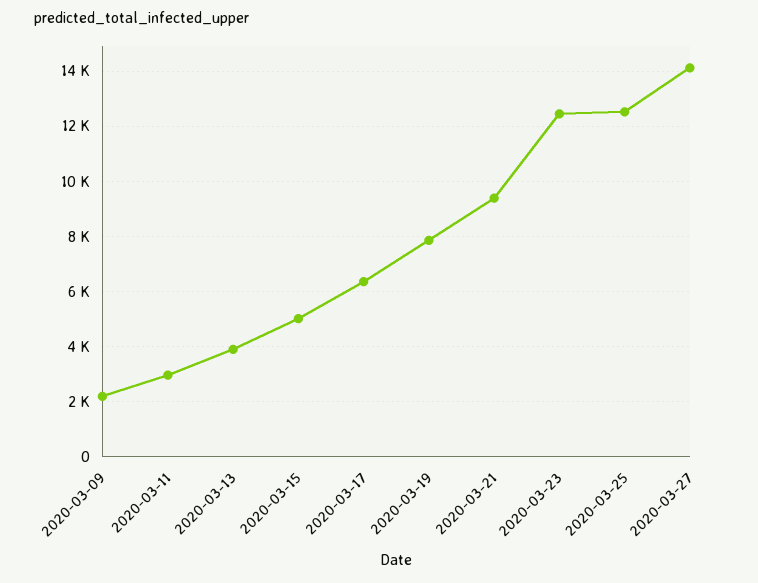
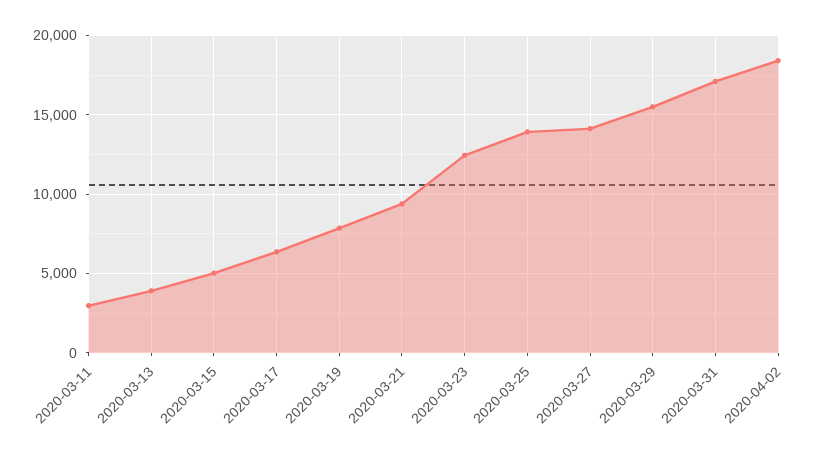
2020-03-09: 2250 -> none
2020-03-25: 12500 -> 14000
2020-03-29: none -> 15500
2020-03-31: none -> 17000
2020-04-02: none -> 18500

